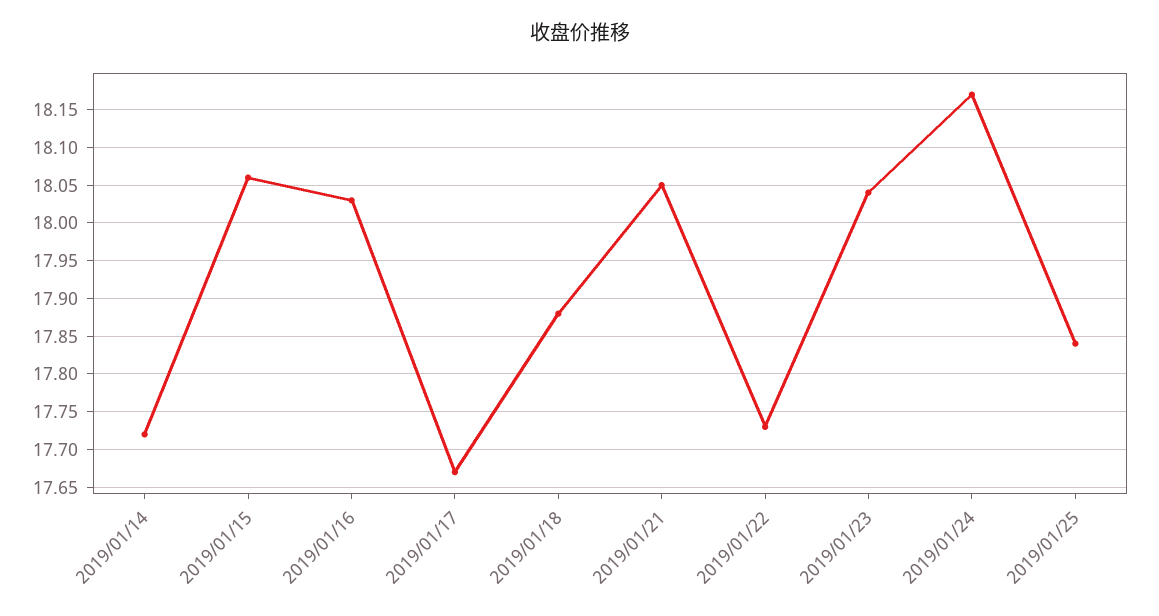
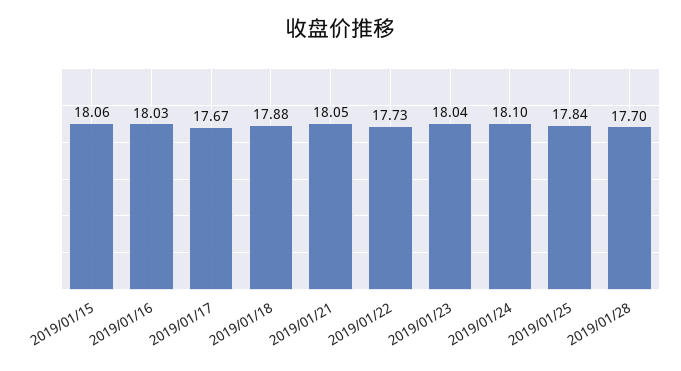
2019/01/14: 17.72 -> none
2019/01/24: 18.17 -> 18.1
2019/01/28: none -> 17.7

